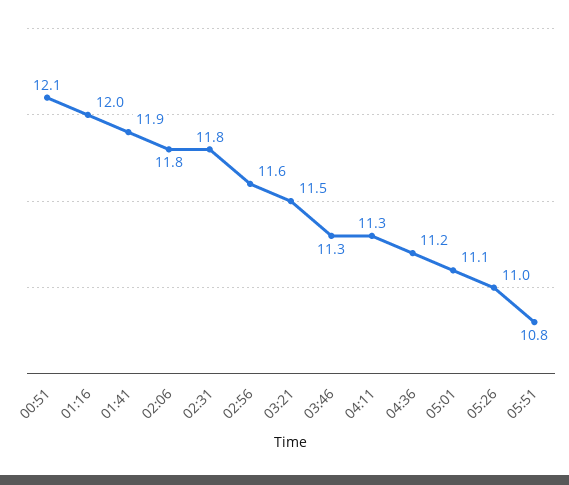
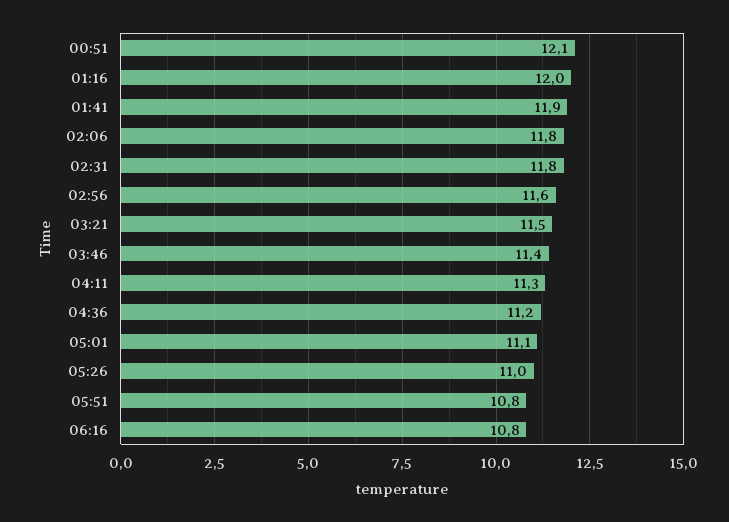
03:46: 11.3 -> 11.4
06:16: none -> 10.8

